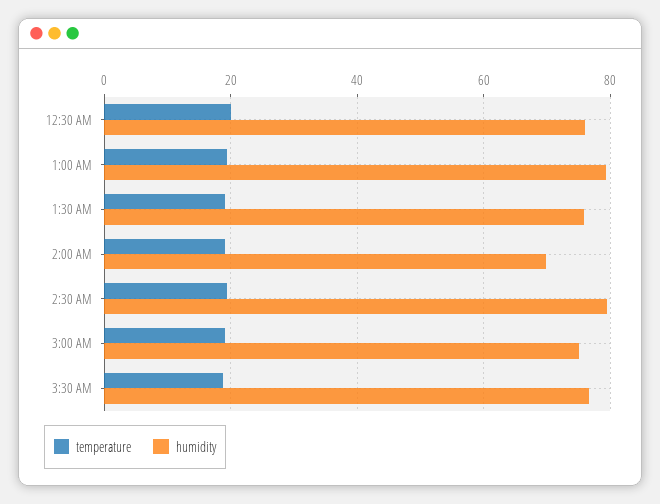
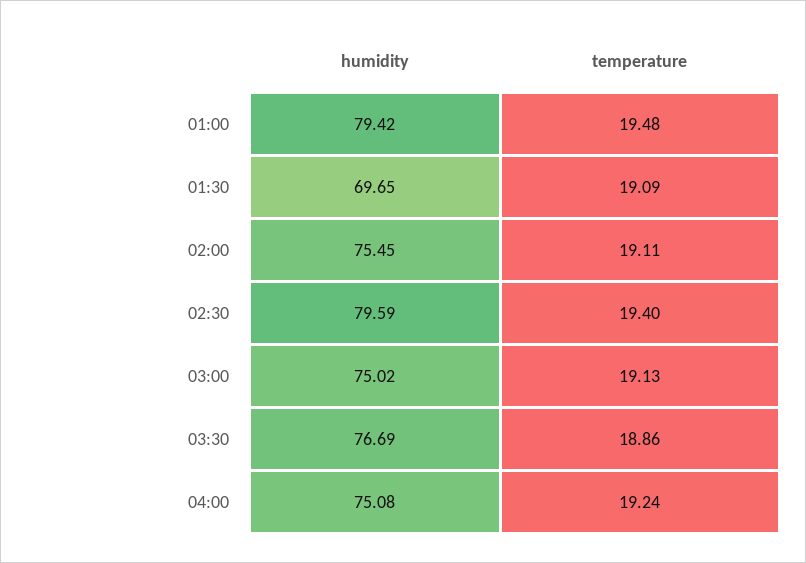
temperature, 12:30 AM: 20 -> none
humidity, 12:30 AM: 76 -> none
humidity, 1:30 AM: 76 -> 69.65
humidity, 2:00 AM: 70 -> 75.45
humidity, 04:00: none -> 75.08
temperature, 04:00: none -> 19.24

